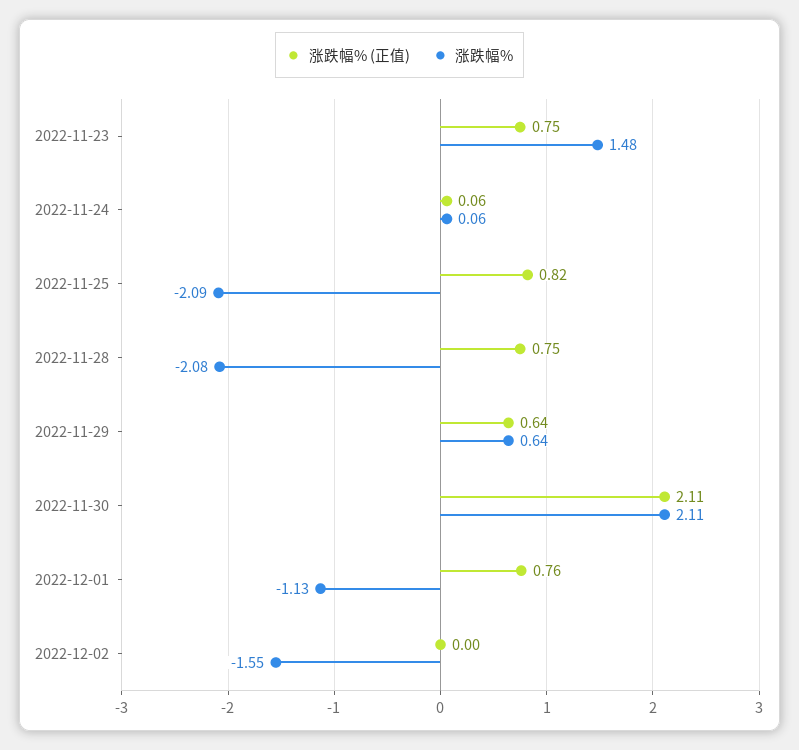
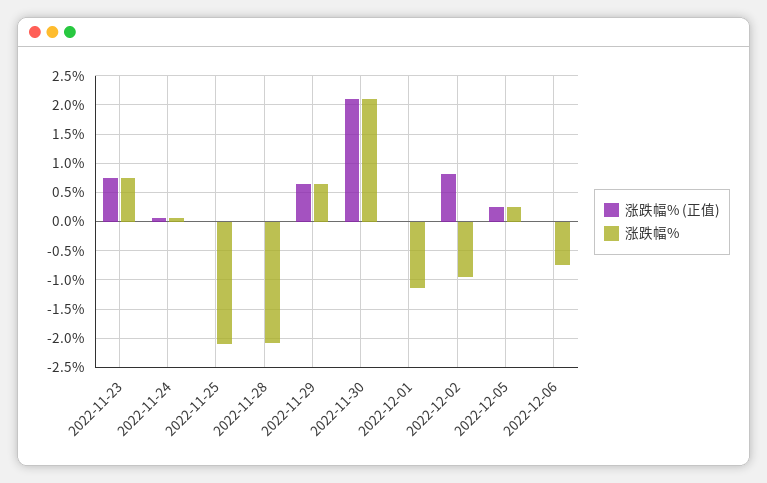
涨跌幅%, 2022-11-23: 1.48 -> 0.75
涨跌幅% (正值), 2022-11-25: 0.82 -> 0
涨跌幅% (正值), 2022-11-28: 0.75 -> 0
涨跌幅% (正值), 2022-12-01: 0.76 -> 0
涨跌幅% (正值), 2022-12-02: 0 -> 0.75
涨跌幅%, 2022-12-02: -1.55 -> -1
涨跌幅% (正值), 2022-12-05: none -> 0.25
涨跌幅%, 2022-12-05: none -> 0.25
涨跌幅% (正值), 2022-12-06: none -> 0
涨跌幅%, 2022-12-06: none -> -0.75

